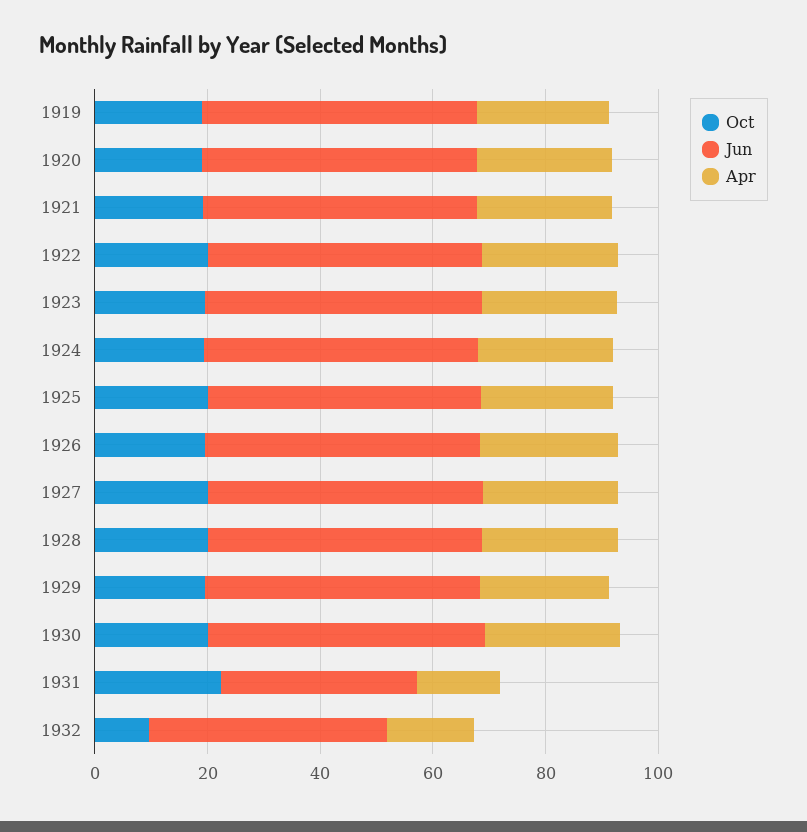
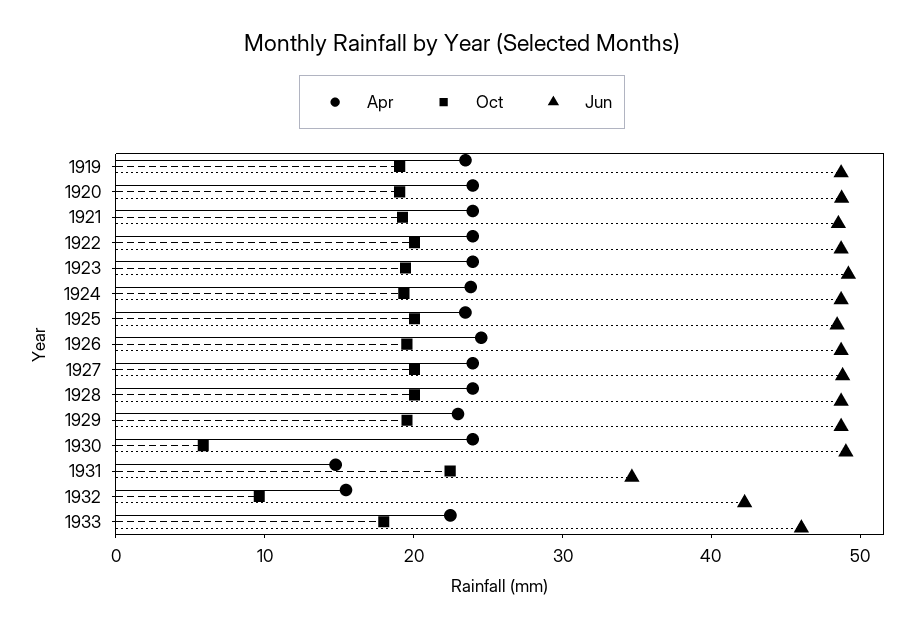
Oct, 1930: 20 -> 6
Apr, 1933: none -> 22
Oct, 1933: none -> 18
Jun, 1933: none -> 46

